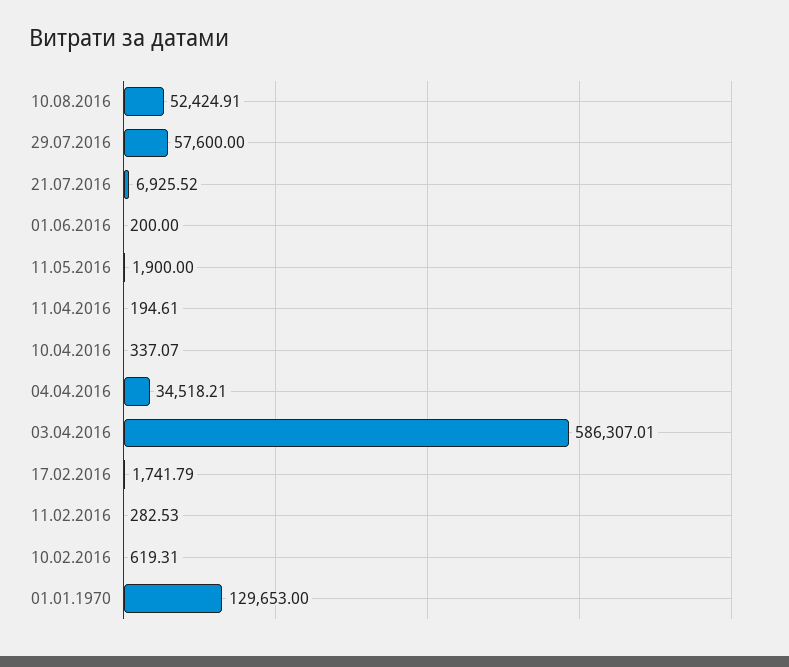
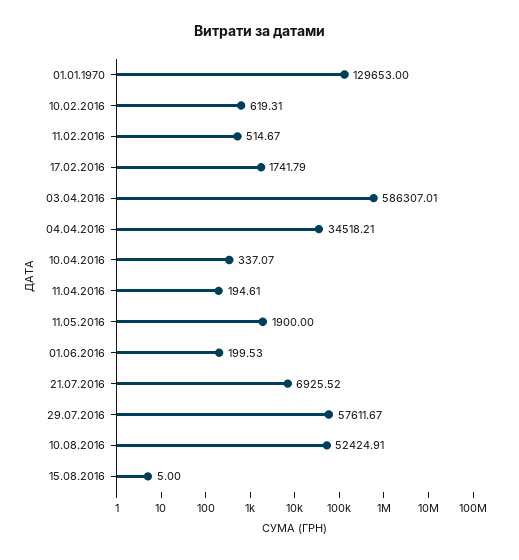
29.07.2016: 57600 -> 57611.67
01.06.2016: 200 -> 199.53
11.02.2016: 282.53 -> 514.67
15.08.2016: none -> 5

